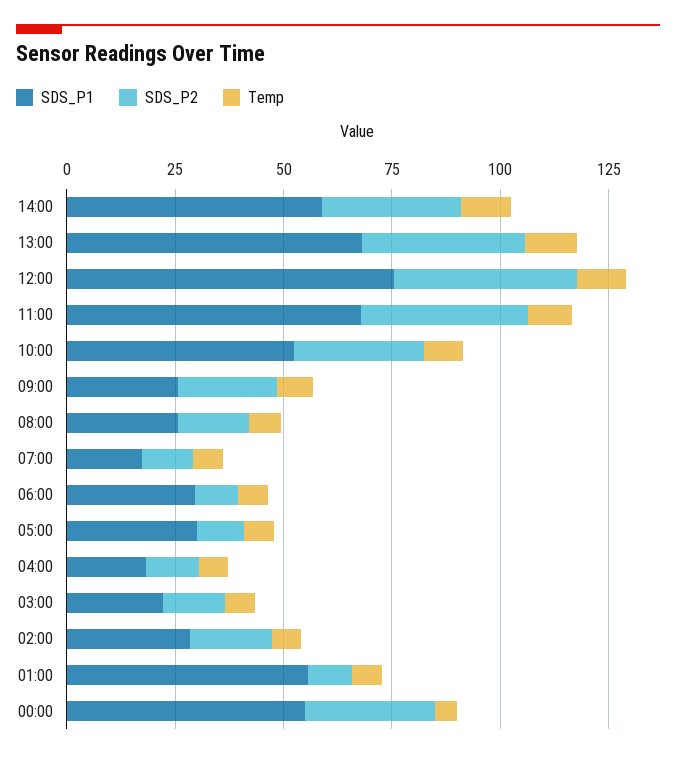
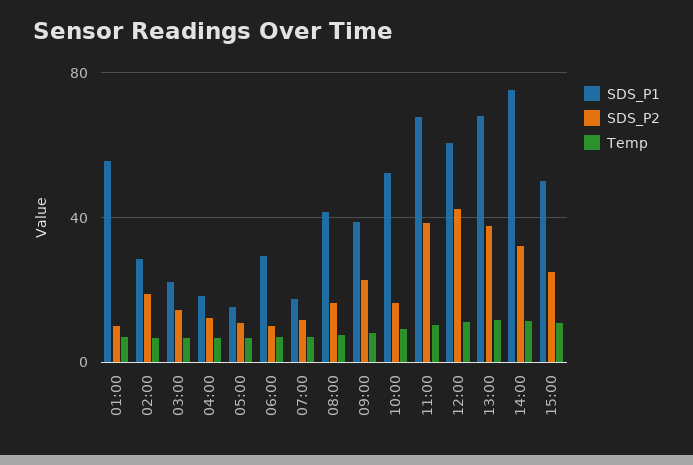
SDS_P1, 14:00: 60 -> 75
SDS_P1, 12:00: 75 -> 60
SDS_P2, 10:00: 30 -> 15
SDS_P1, 09:00: 25 -> 40
SDS_P1, 08:00: 25 -> 40
SDS_P1, 05:00: 30 -> 15
SDS_P1, 00:00: 55 -> none
SDS_P2, 00:00: 30 -> none
Temp, 00:00: 5 -> none
SDS_P1, 15:00: none -> 50
SDS_P2, 15:00: none -> 25
Temp, 15:00: none -> 10

